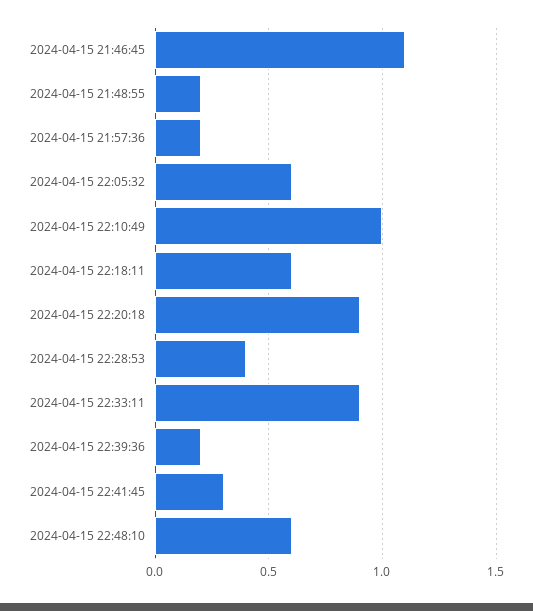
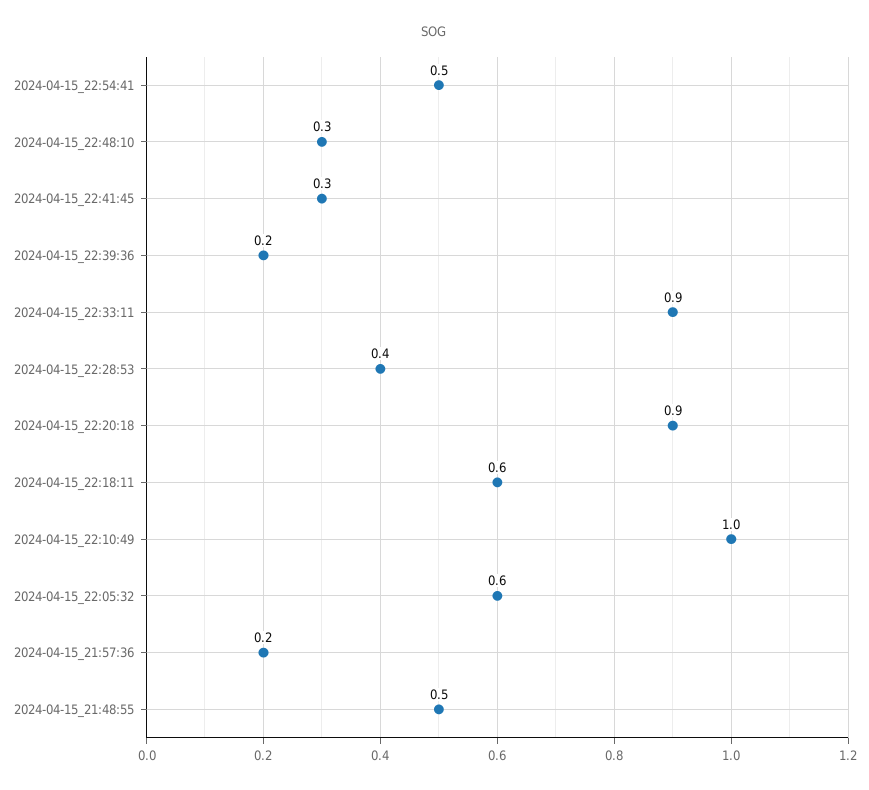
2024-04-15 21:46:45: 1.1 -> none
2024-04-15 21:48:55: 0.2 -> 0.5
2024-04-15 22:48:10: 0.6 -> 0.3
2024-04-15_22:54:41: none -> 0.5

